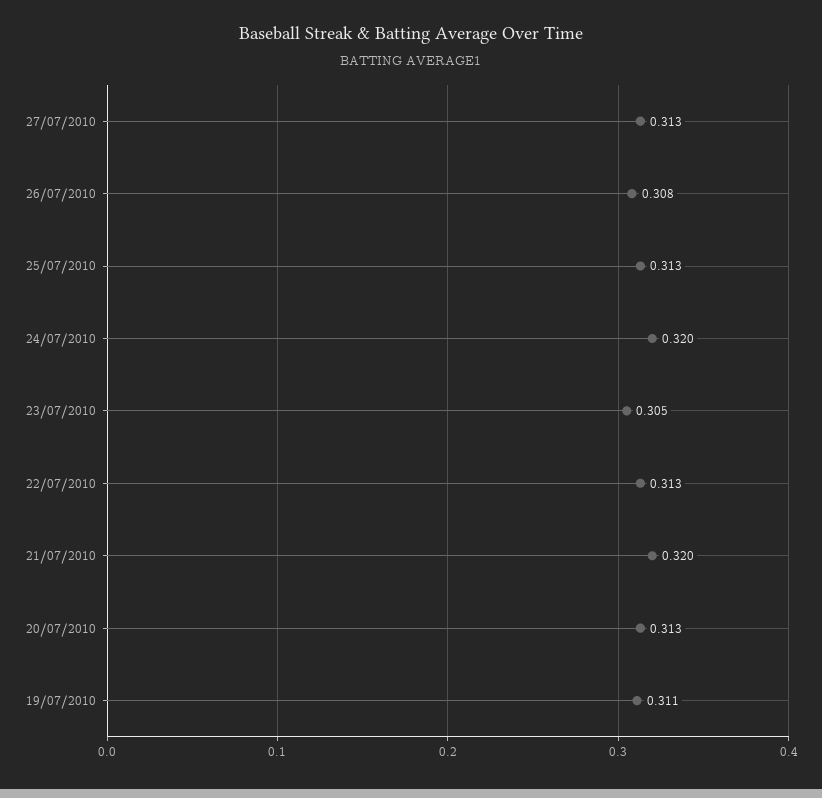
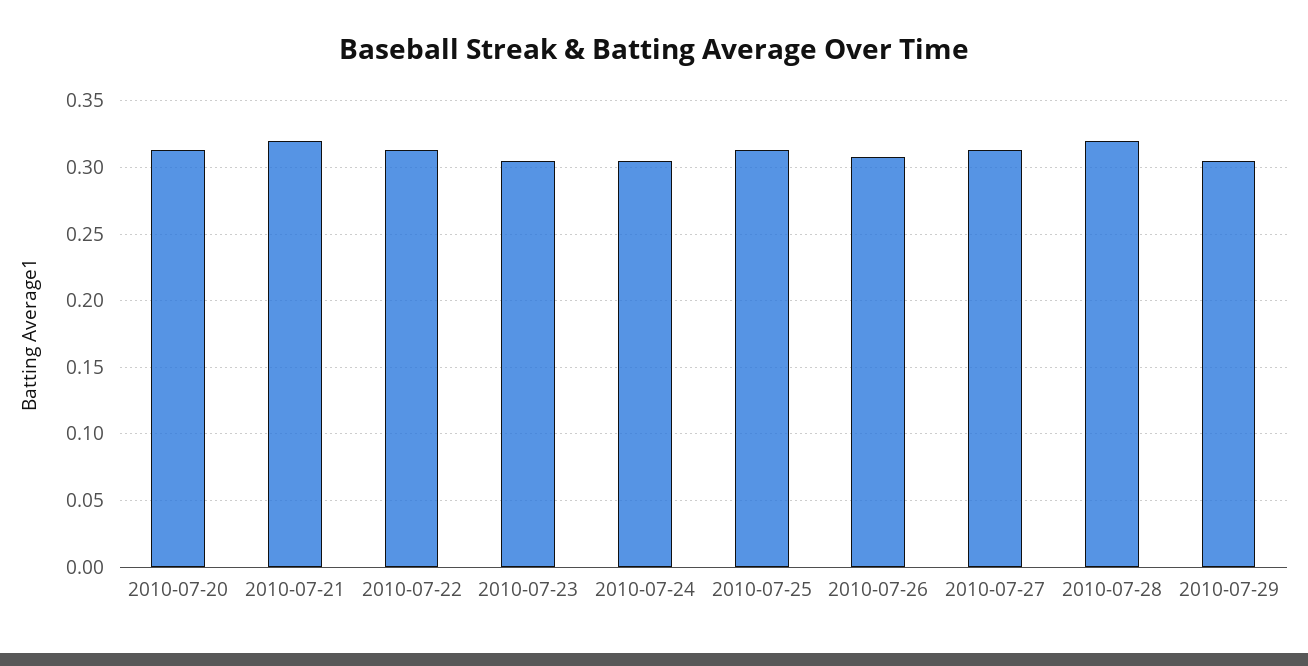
24/07/2010: 0.32 -> 0.305
19/07/2010: 0.311 -> none
2010-07-28: none -> 0.32
2010-07-29: none -> 0.305

